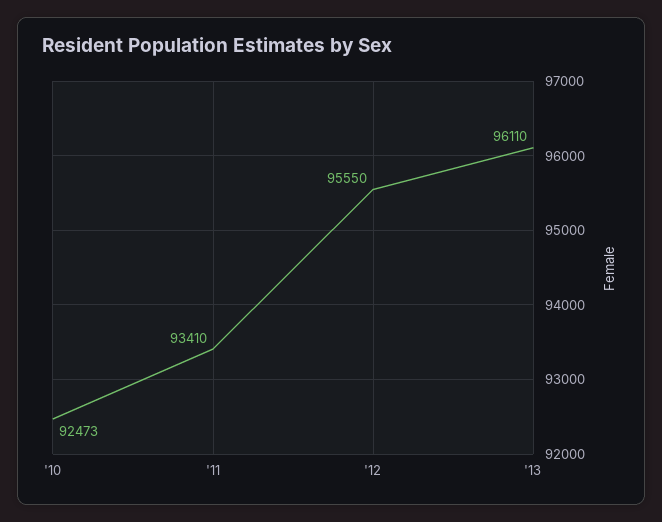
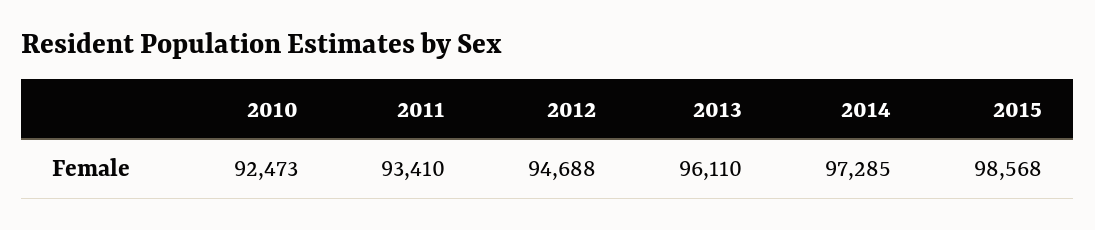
'12: 95550 -> 94688
2014: none -> 97285
2015: none -> 98568

